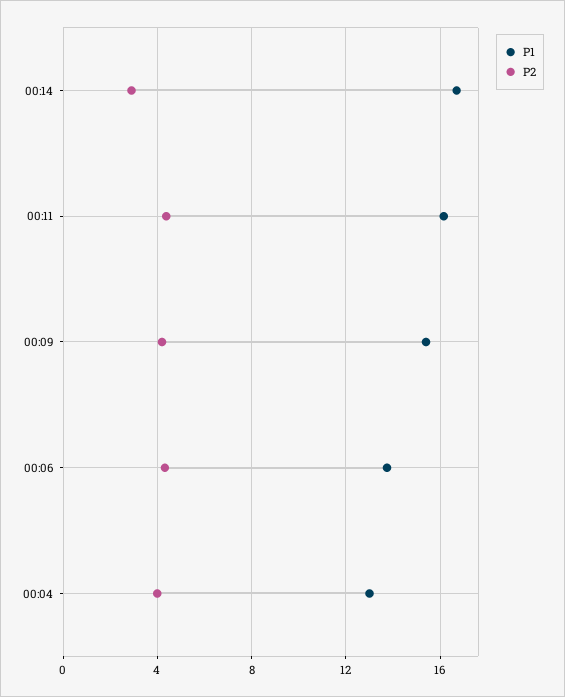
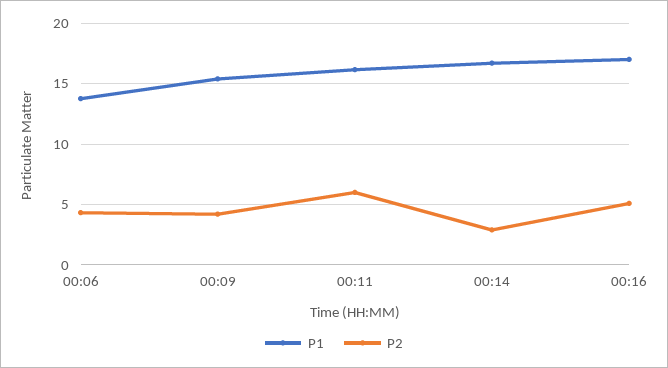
P2, 00:11: 4.5 -> 6
P1, 00:04: 13 -> none
P2, 00:04: 4 -> none
P1, 00:16: none -> 17
P2, 00:16: none -> 5

